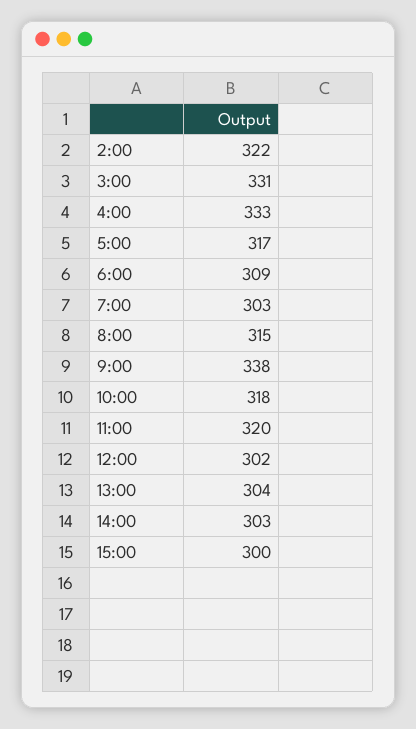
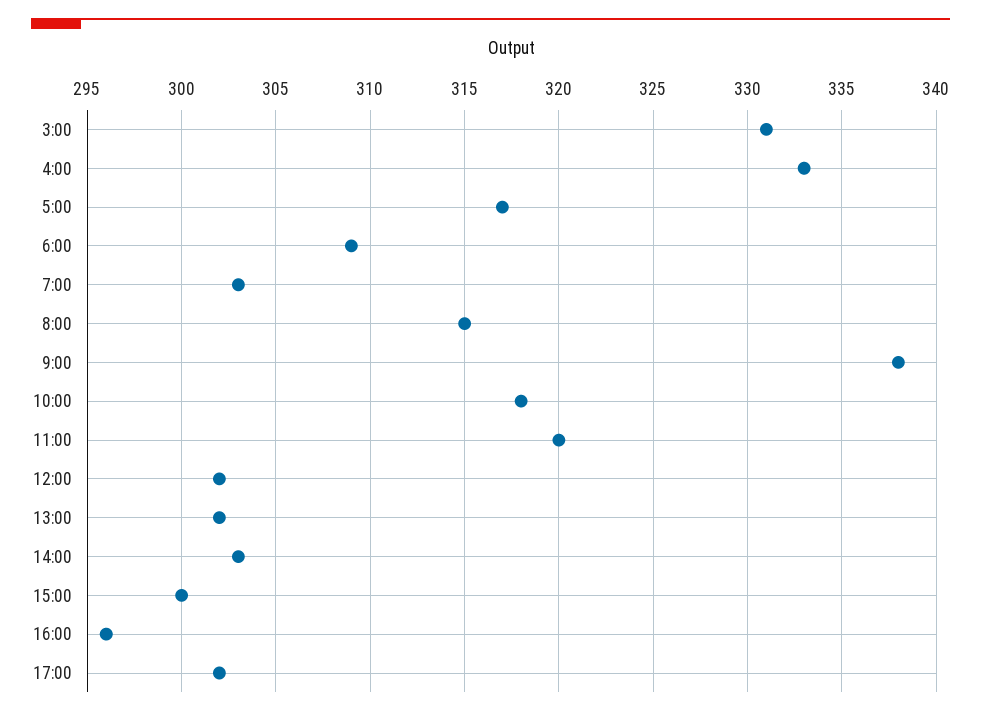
2:00: 322 -> none
13:00: 304 -> 302
16:00: none -> 296
17:00: none -> 302

